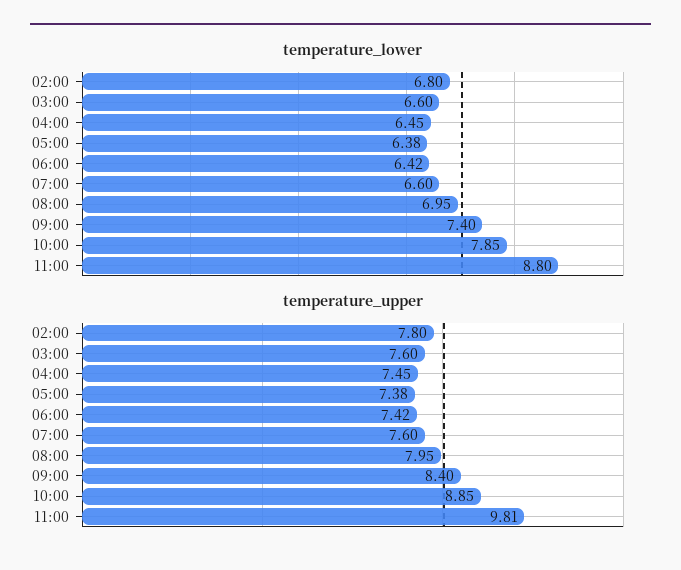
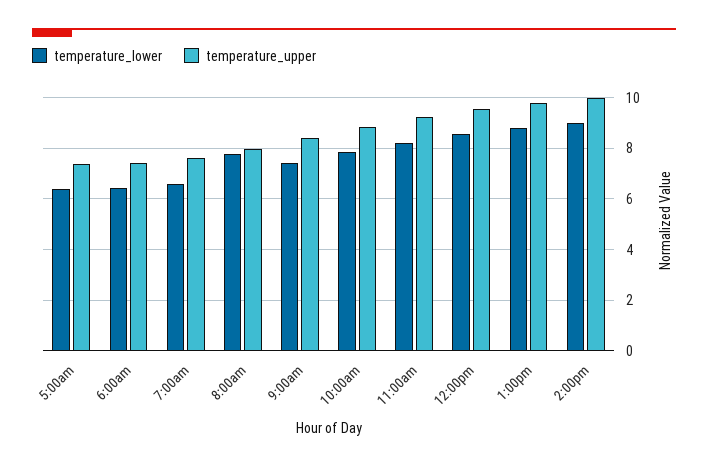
temperature_lower, 02:00: 6.8 -> none
temperature_lower, 03:00: 6.6 -> none
temperature_lower, 04:00: 6.45 -> none
temperature_lower, 08:00: 6.95 -> 7.75
temperature_lower, 11:00: 8.8 -> 8.25
temperature_upper, 02:00: 7.8 -> none
temperature_upper, 03:00: 7.6 -> none
temperature_upper, 04:00: 7.45 -> none
temperature_upper, 11:00: 9.81 -> 9.25
temperature_lower, 12:00pm: none -> 8.5
temperature_upper, 12:00pm: none -> 9.5
temperature_lower, 1:00pm: none -> 8.75
temperature_upper, 1:00pm: none -> 9.75
temperature_lower, 2:00pm: none -> 9
temperature_upper, 2:00pm: none -> 10

